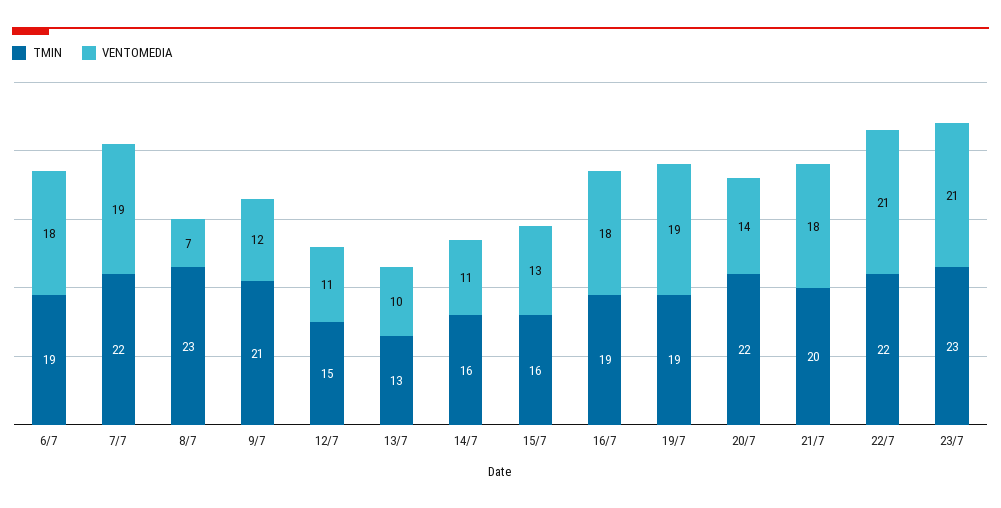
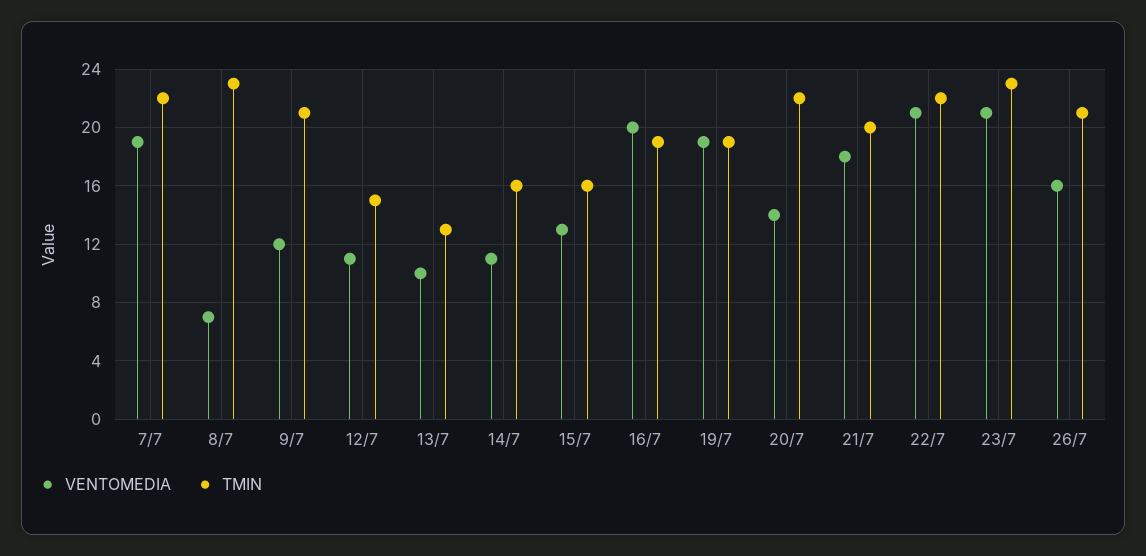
TMIN, 6/7: 19 -> none
VENTOMEDIA, 6/7: 18 -> none
VENTOMEDIA, 16/7: 18 -> 20
VENTOMEDIA, 26/7: none -> 16
TMIN, 26/7: none -> 21

